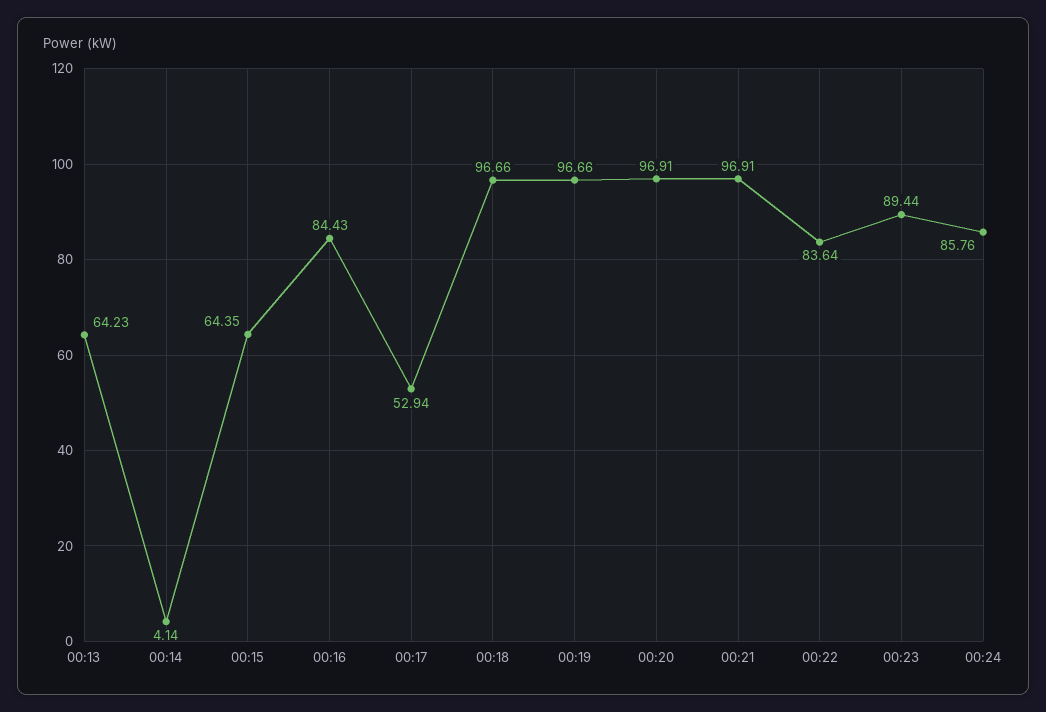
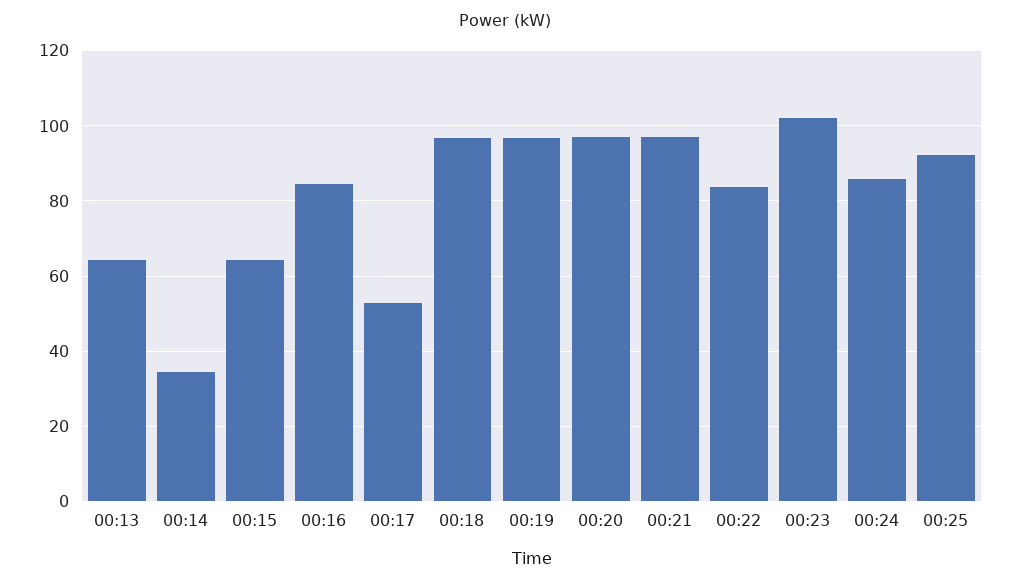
00:14: 4.14 -> 34
00:23: 89.44 -> 102
00:25: none -> 92

